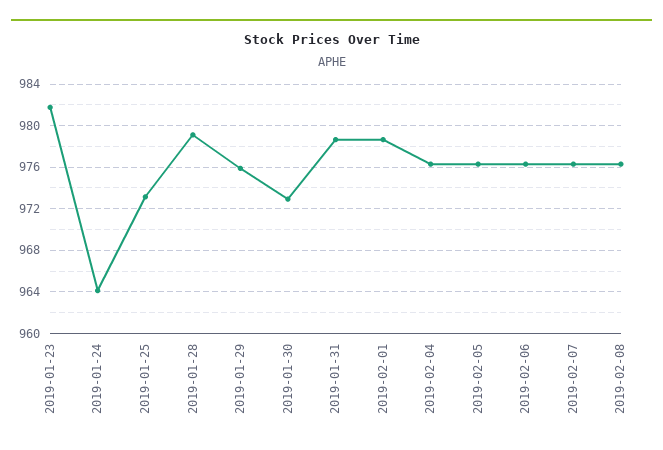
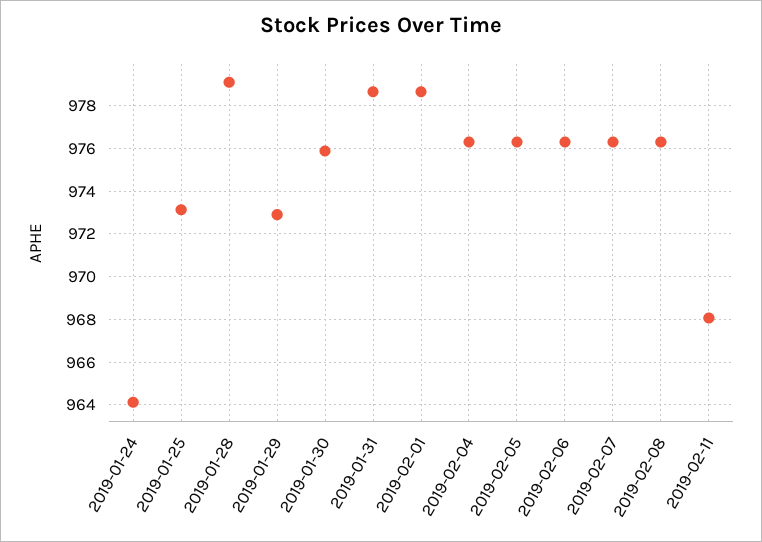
2019-01-23: 982 -> none
2019-01-29: 976 -> 973
2019-01-30: 973 -> 976
2019-02-11: none -> 968

